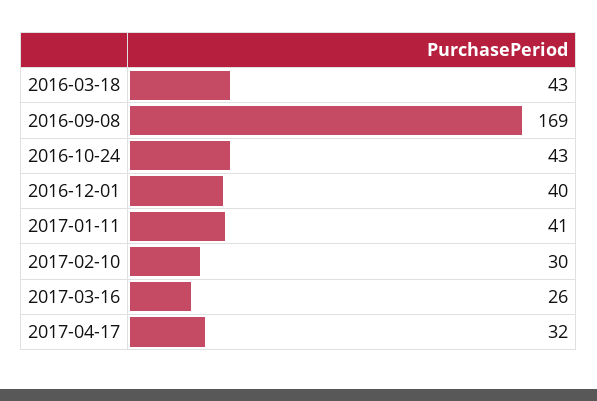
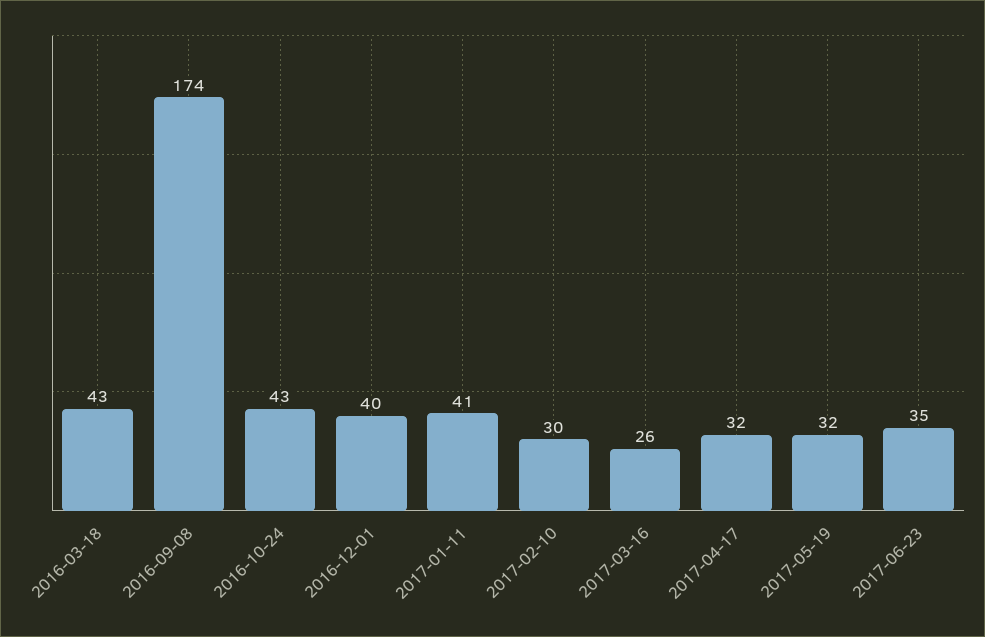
2016-09-08: 169 -> 174
2017-05-19: none -> 32
2017-06-23: none -> 35

